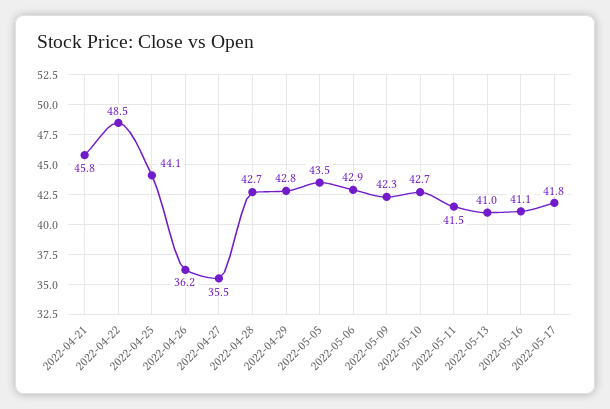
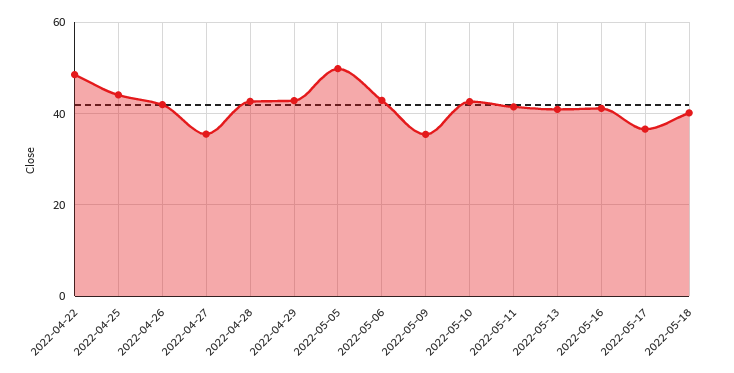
2022-04-21: 45.8 -> none
2022-04-26: 36.2 -> 42
2022-05-05: 43.5 -> 50
2022-05-09: 42.3 -> 36
2022-05-17: 41.8 -> 36
2022-05-18: none -> 40

